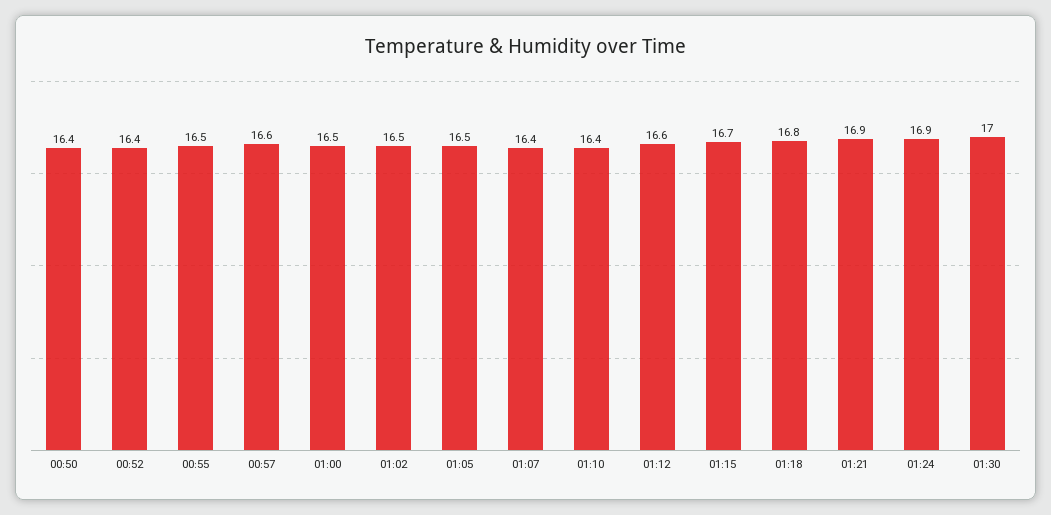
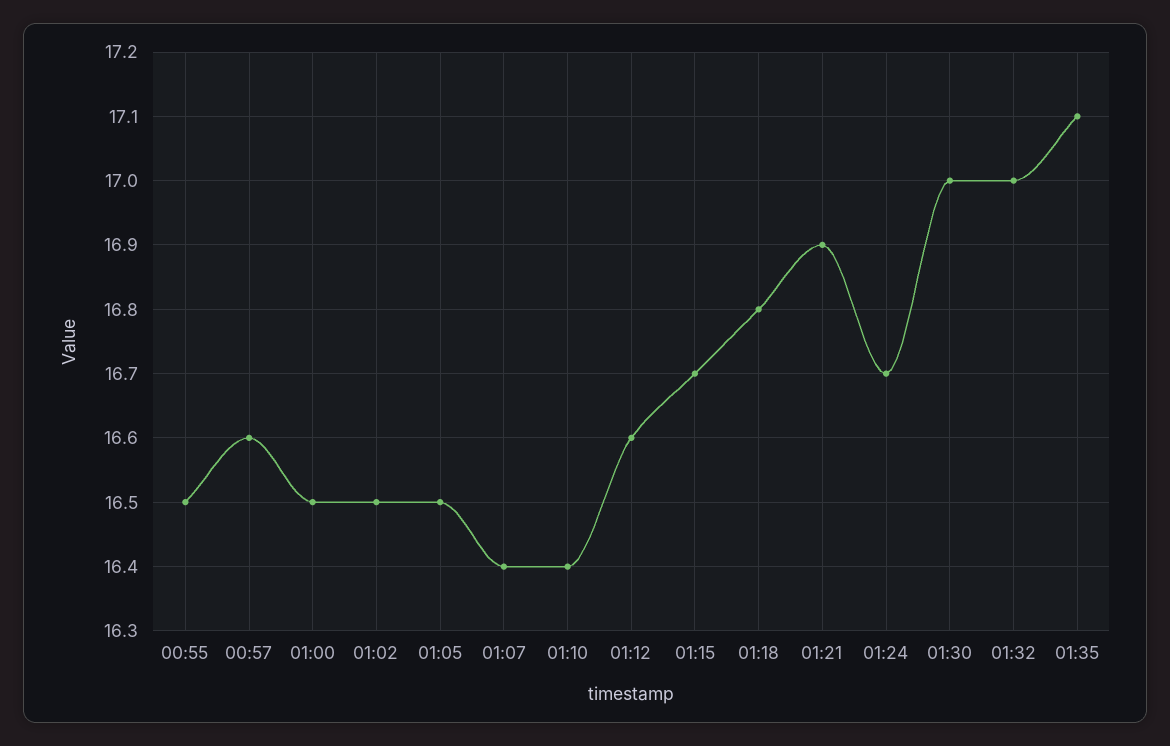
00:50: 16.4 -> none
00:52: 16.4 -> none
01:24: 16.9 -> 16.7
01:32: none -> 17
01:35: none -> 17.1

